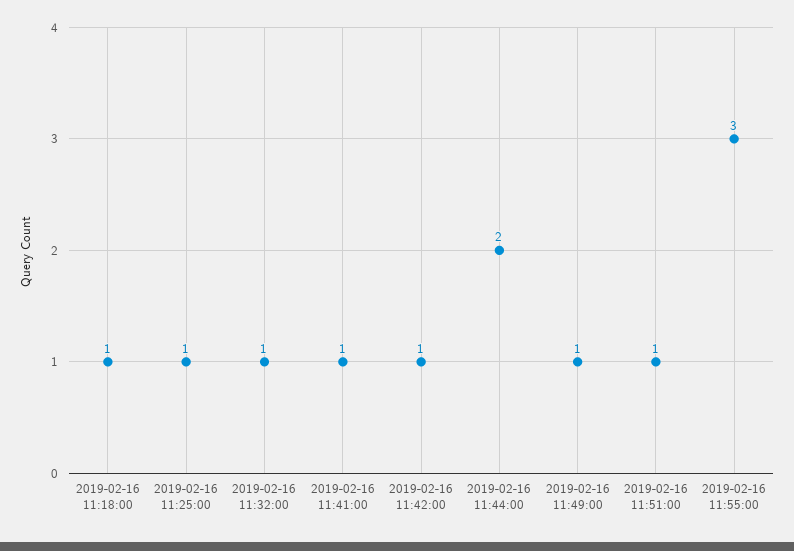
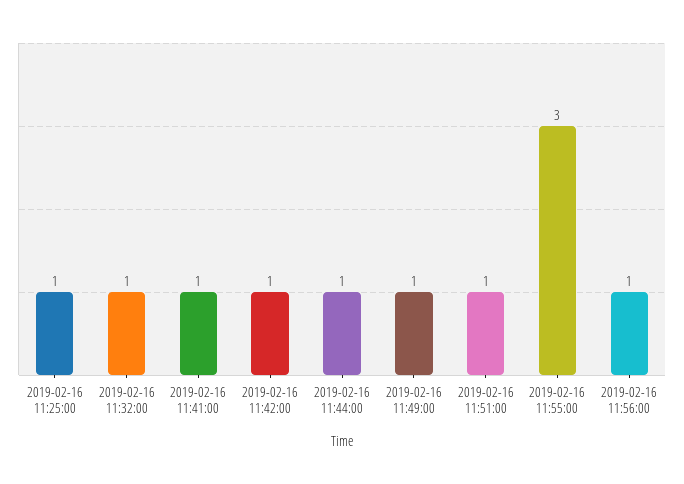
2019-02-16 11:18:00: 1 -> none
2019-02-16 11:44:00: 2 -> 1
2019-02-16 11:56:00: none -> 1

